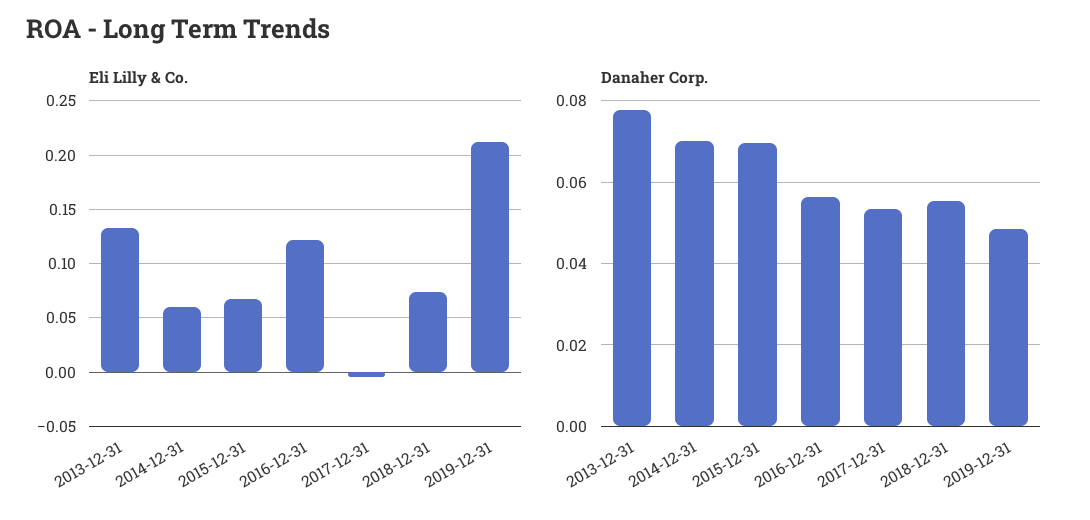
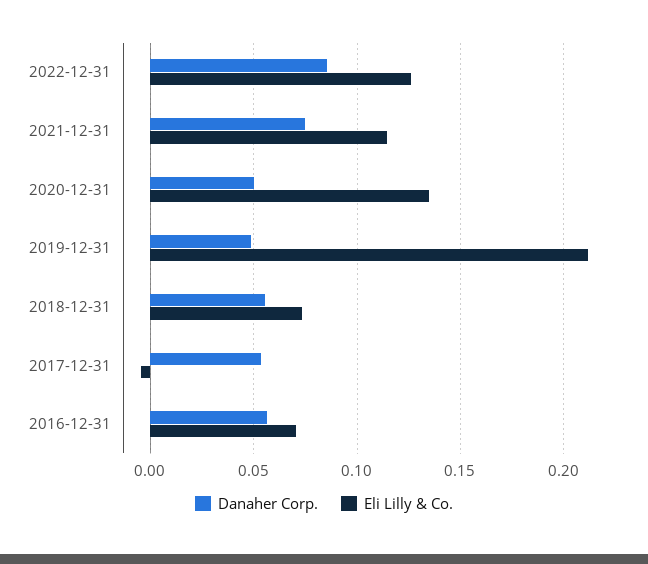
Eli Lilly & Co., 2013-12-31: 0.13 -> none
Eli Lilly & Co., 2014-12-31: 0.06 -> none
Eli Lilly & Co., 2015-12-31: 0.07 -> none
Eli Lilly & Co., 2016-12-31: 0.12 -> 0.07
Danaher Corp., 2013-12-31: 0.078 -> none
Danaher Corp., 2014-12-31: 0.07 -> none
Danaher Corp., 2015-12-31: 0.07 -> none
Danaher Corp., 2022-12-31: none -> 0.085
Eli Lilly & Co., 2022-12-31: none -> 0.125
Danaher Corp., 2021-12-31: none -> 0.075
Eli Lilly & Co., 2021-12-31: none -> 0.115
Danaher Corp., 2020-12-31: none -> 0.05
Eli Lilly & Co., 2020-12-31: none -> 0.135

